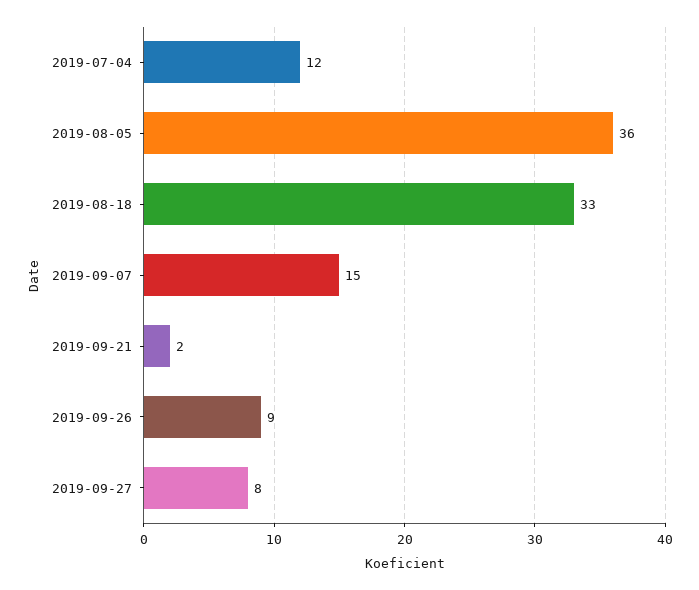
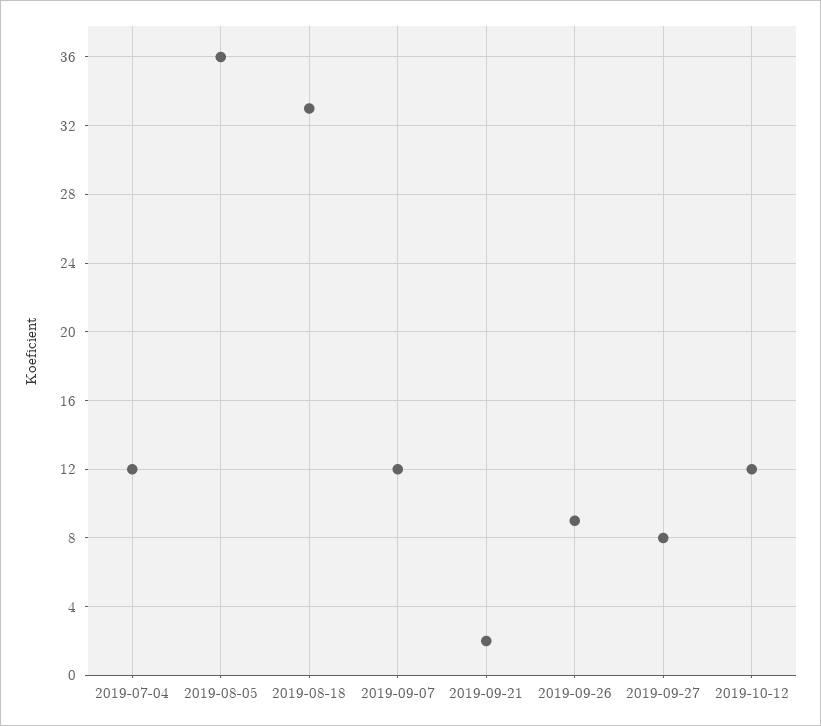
2019-09-07: 15 -> 12
2019-10-12: none -> 12

